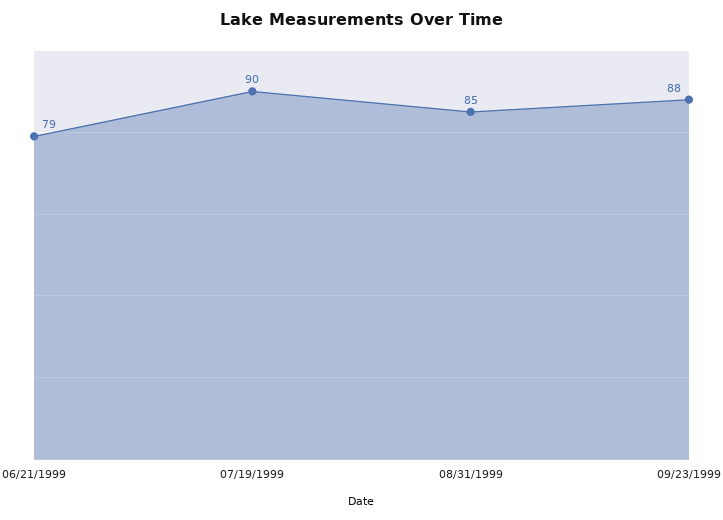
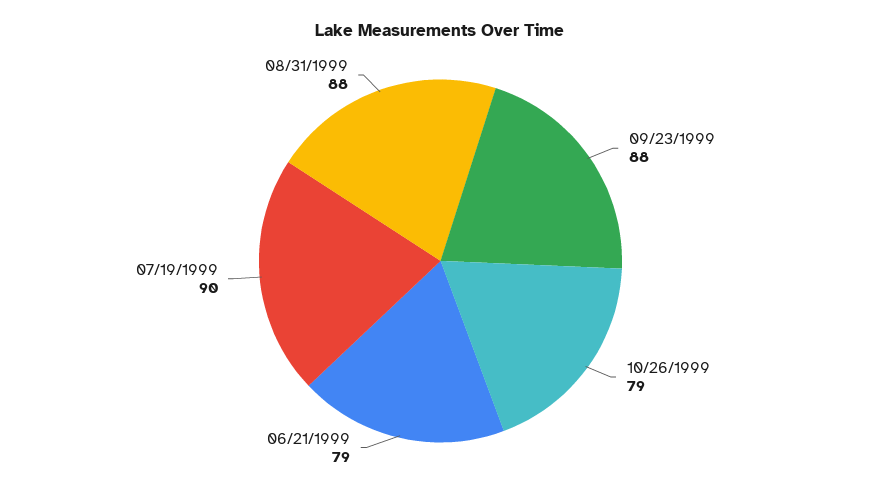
08/31/1999: 85 -> 88
10/26/1999: none -> 79

